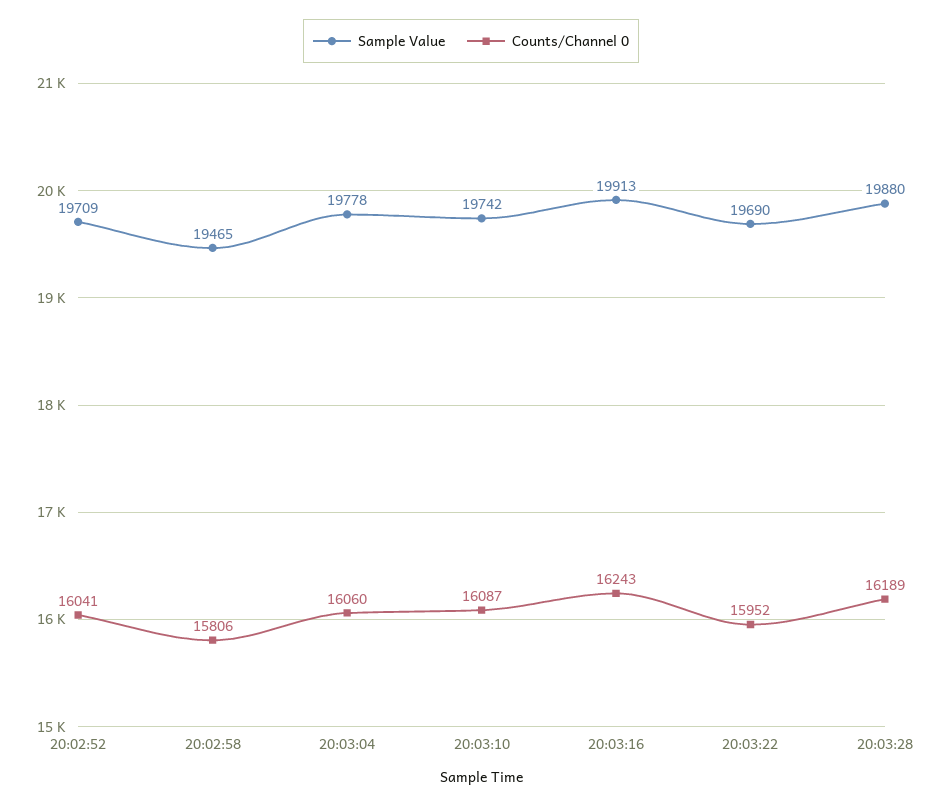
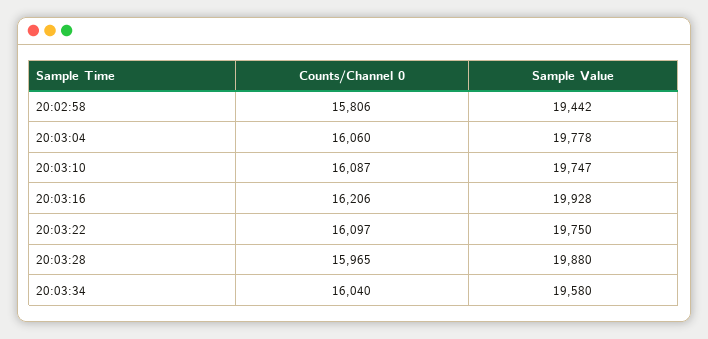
Sample Value, 20:02:52: 19709 -> none
Counts/Channel 0, 20:02:52: 16041 -> none
Sample Value, 20:02:58: 19465 -> 19442
Sample Value, 20:03:10: 19742 -> 19747
Sample Value, 20:03:16: 19913 -> 19928
Counts/Channel 0, 20:03:16: 16243 -> 16206
Sample Value, 20:03:22: 19690 -> 19750
Counts/Channel 0, 20:03:22: 15952 -> 16097
Counts/Channel 0, 20:03:28: 16189 -> 15965
Counts/Channel 0, 20:03:34: none -> 16040
Sample Value, 20:03:34: none -> 19580

